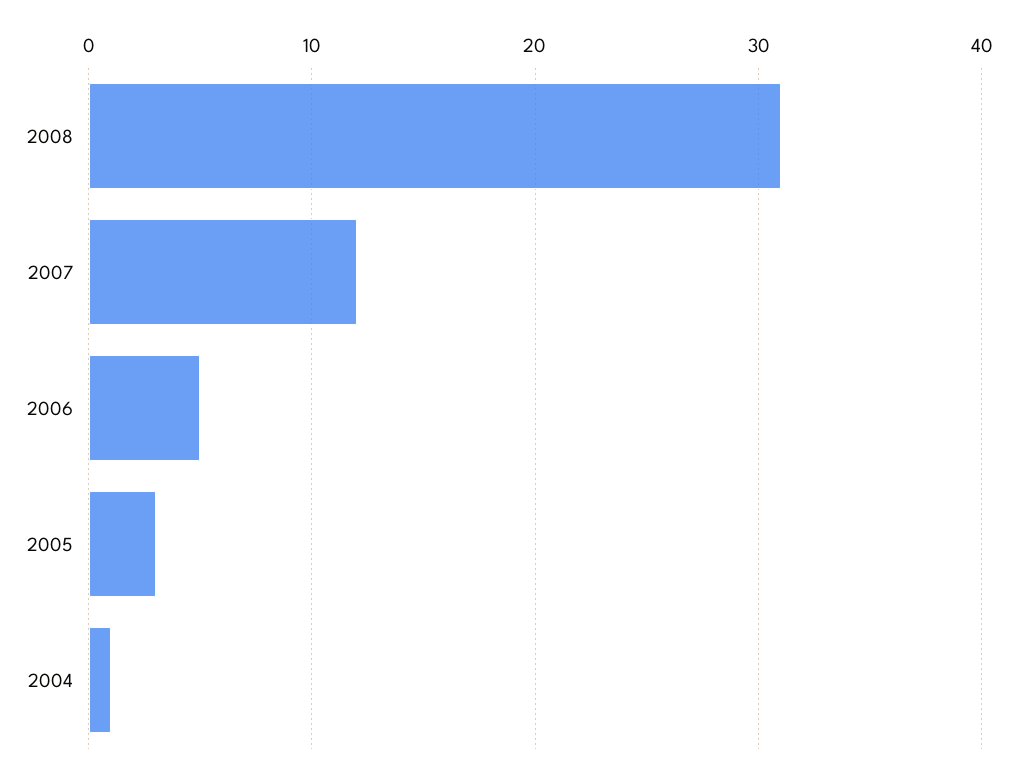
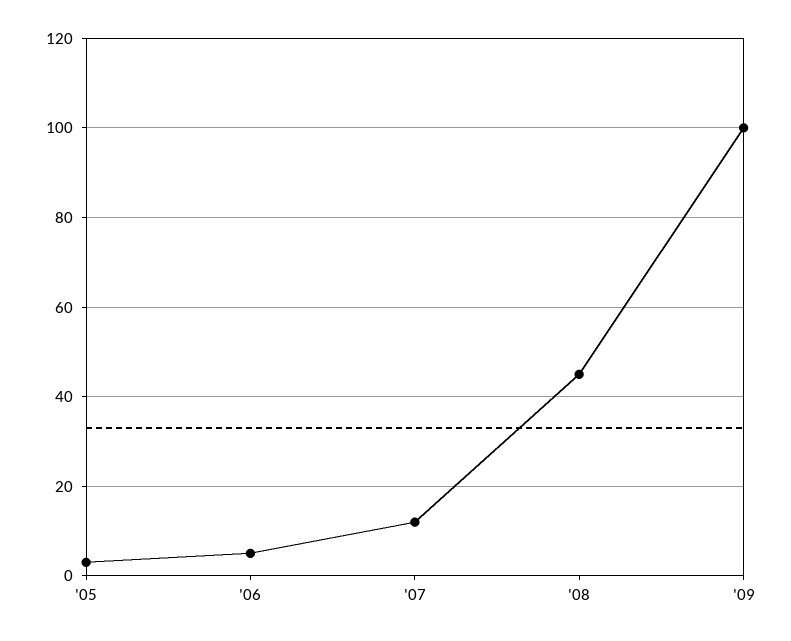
2008: 31 -> 45
2004: 1 -> none
'09: none -> 100

